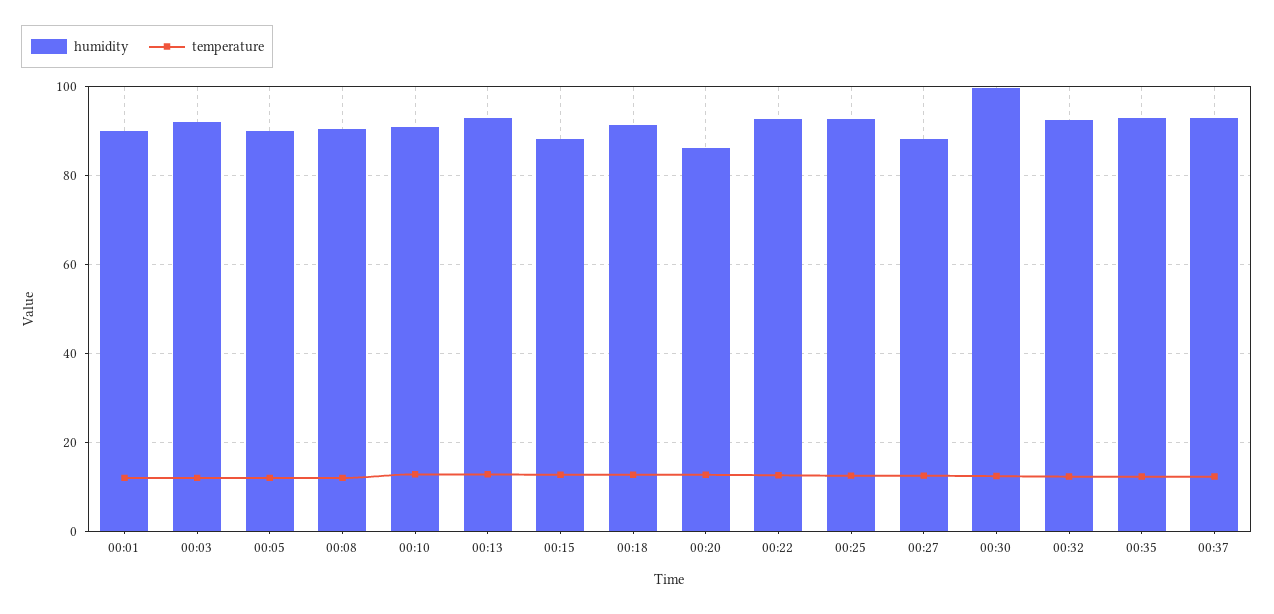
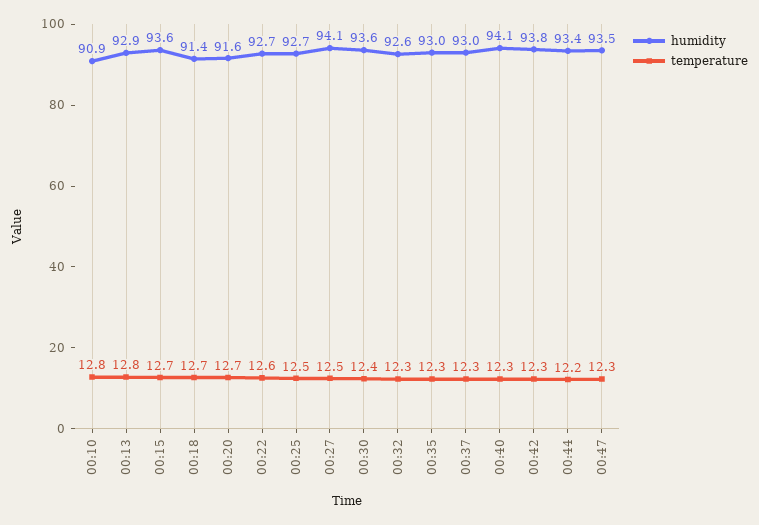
humidity, 00:01: 90 -> none
temperature, 00:01: 12 -> none
humidity, 00:03: 92 -> none
temperature, 00:03: 12 -> none
humidity, 00:05: 90 -> none
temperature, 00:05: 12 -> none
humidity, 00:08: 90 -> none
temperature, 00:08: 12 -> none
humidity, 00:15: 88 -> 93.6
humidity, 00:20: 86 -> 91.6
humidity, 00:27: 88 -> 94.1
humidity, 00:30: 100 -> 93.6
humidity, 00:40: none -> 94.1
temperature, 00:40: none -> 12.3
humidity, 00:42: none -> 93.8
temperature, 00:42: none -> 12.3
humidity, 00:44: none -> 93.4
temperature, 00:44: none -> 12.2
humidity, 00:47: none -> 93.5
temperature, 00:47: none -> 12.3

